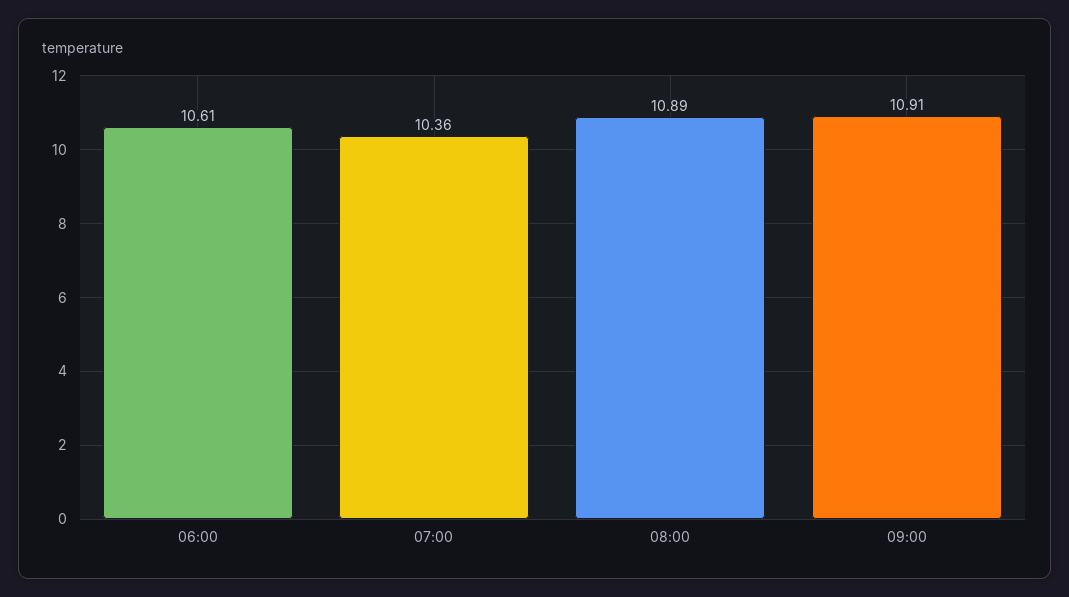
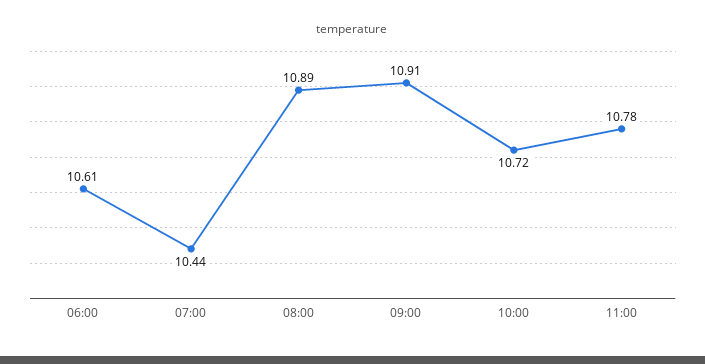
07:00: 10.36 -> 10.44
10:00: none -> 10.72
11:00: none -> 10.78

